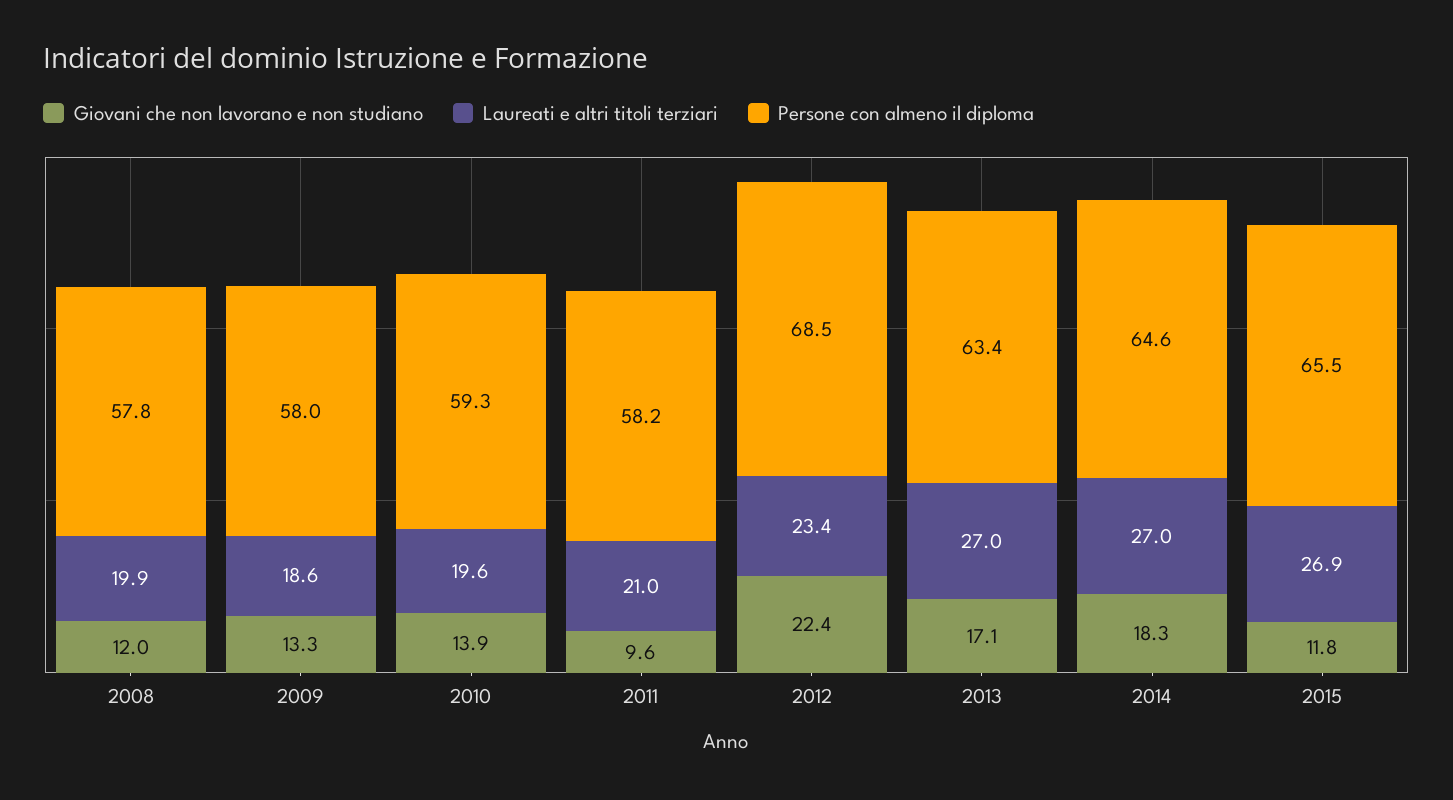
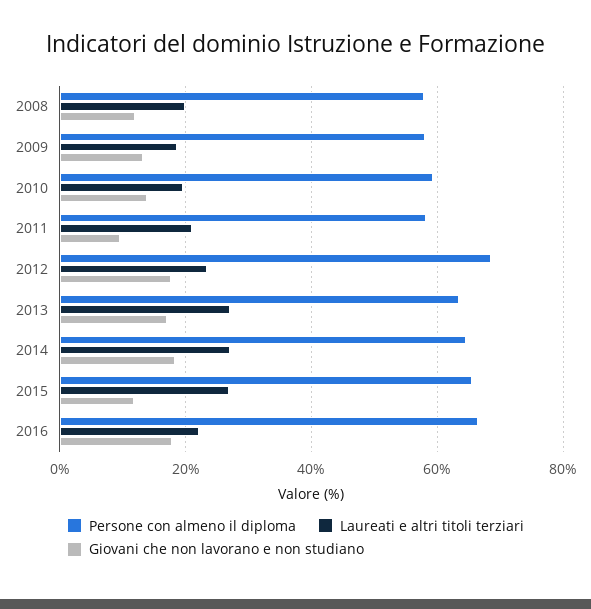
Giovani che non lavorano e non studiano, 2012: 22.4 -> 18
Persone con almeno il diploma, 2016: none -> 66
Laureati e altri titoli terziari, 2016: none -> 22
Giovani che non lavorano e non studiano, 2016: none -> 18

